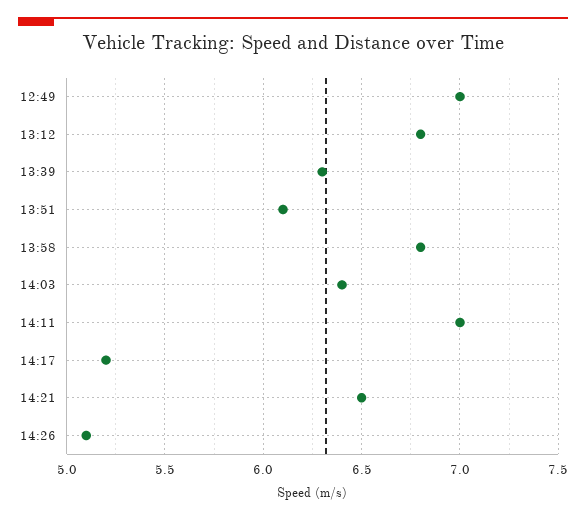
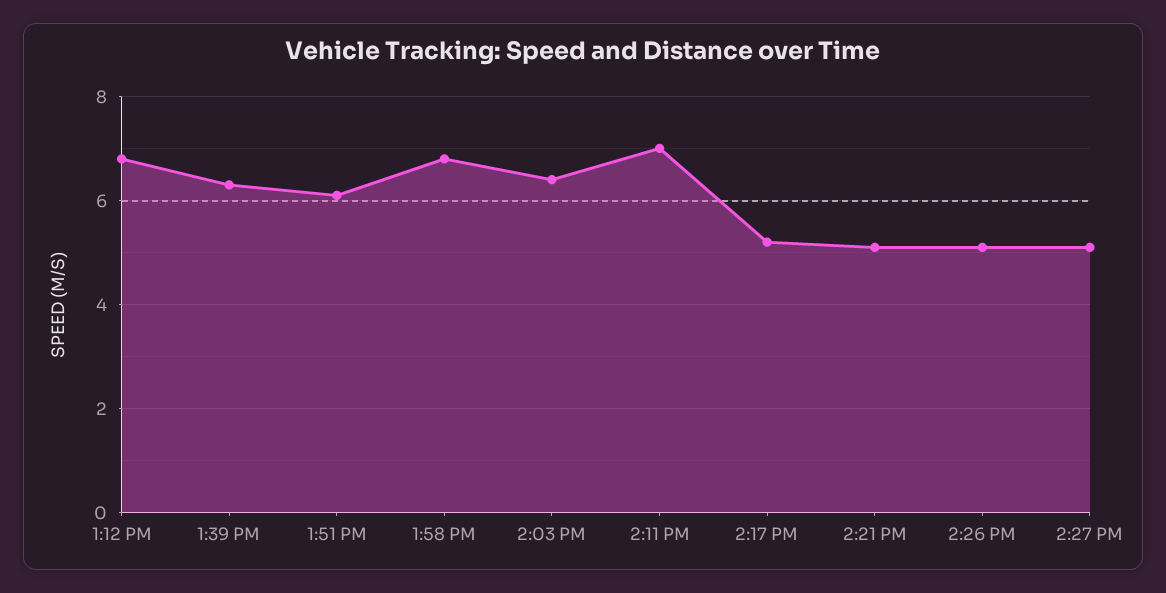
12:49: 7 -> none
14:21: 6.5 -> 5
2:27 PM: none -> 5

